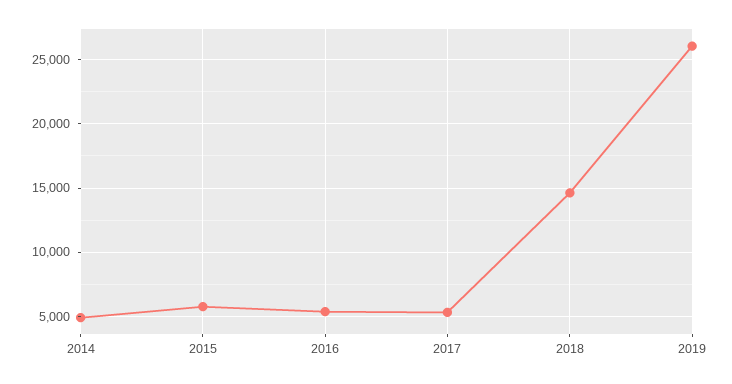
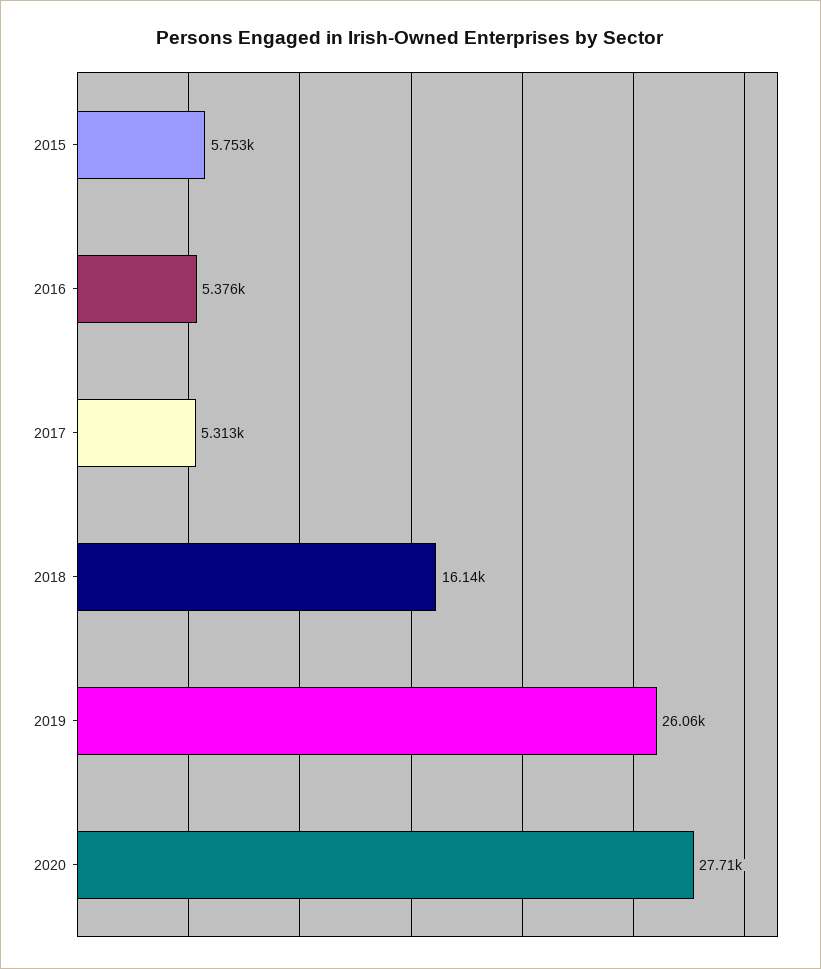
2014: 5000 -> none
2018: 14500 -> 16140
2020: none -> 27710

